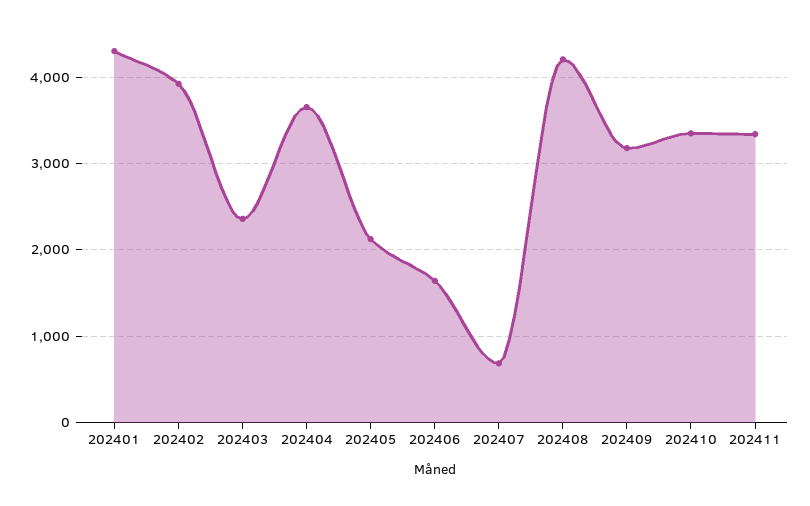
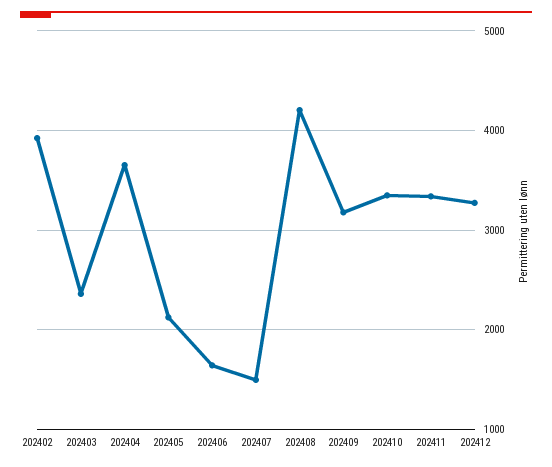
202401: 4300 -> none
202407: 700 -> 1500
202412: none -> 3300

